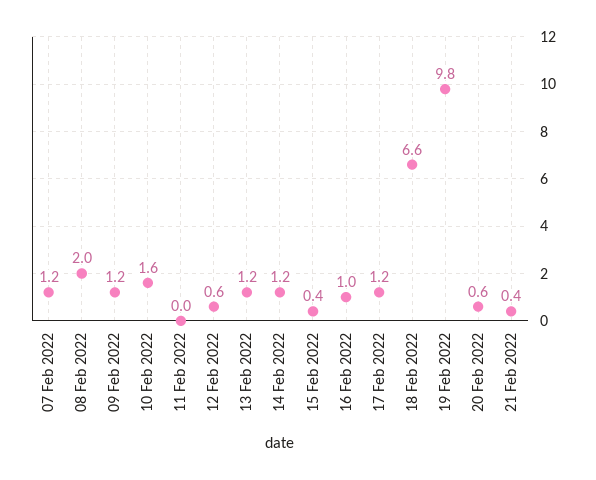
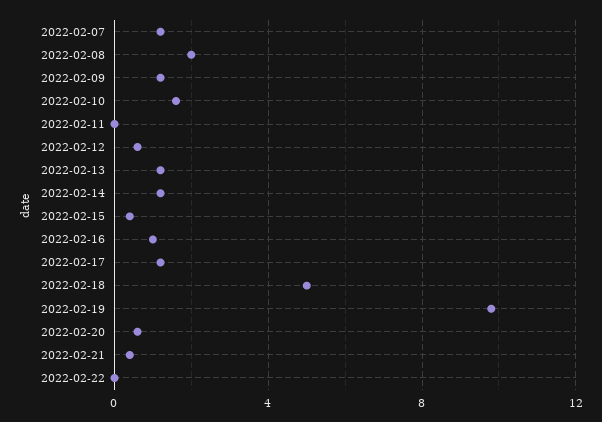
18 Feb 2022: 6.6 -> 5
2022-02-22: none -> 0

